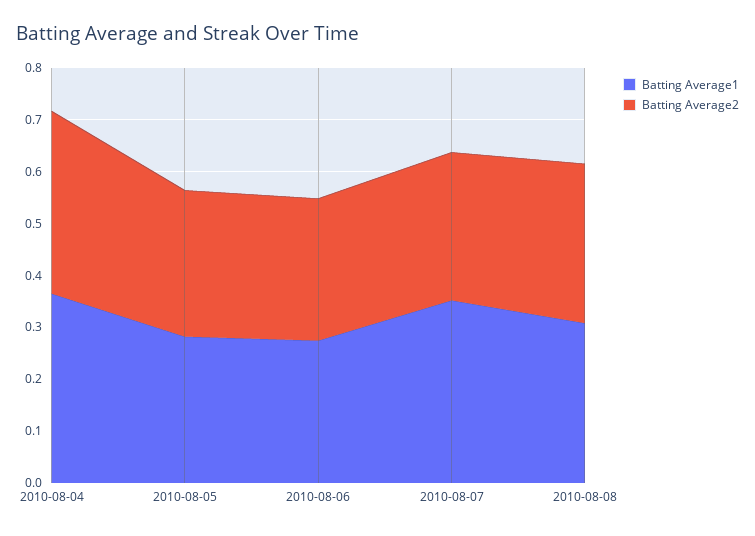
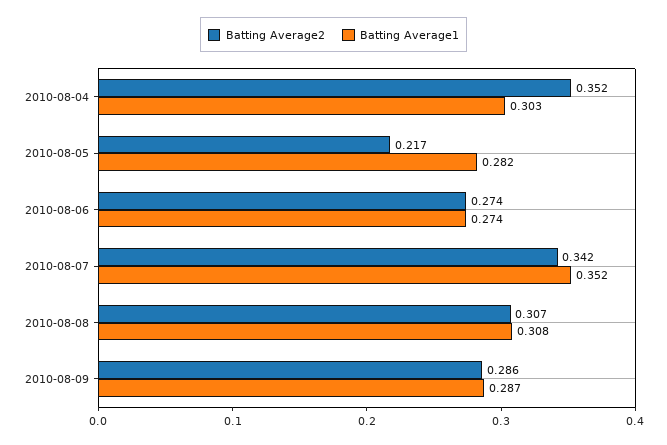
Batting Average1, 2010-08-04: 0.36 -> 0.303
Batting Average2, 2010-08-05: 0.28 -> 0.217
Batting Average2, 2010-08-07: 0.28 -> 0.342
Batting Average2, 2010-08-09: none -> 0.286
Batting Average1, 2010-08-09: none -> 0.287

